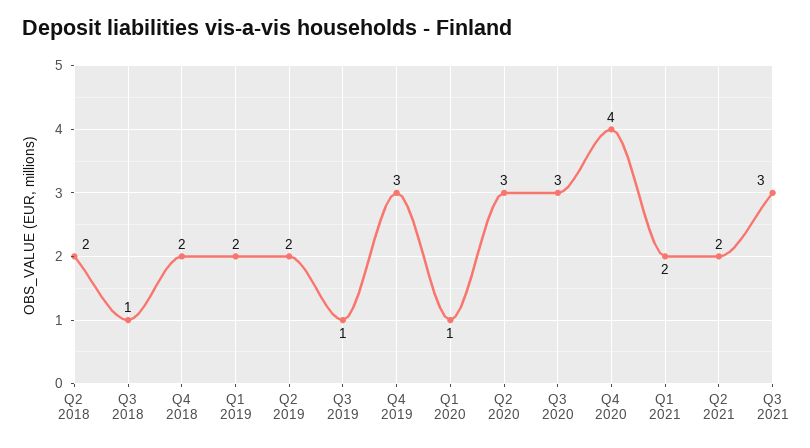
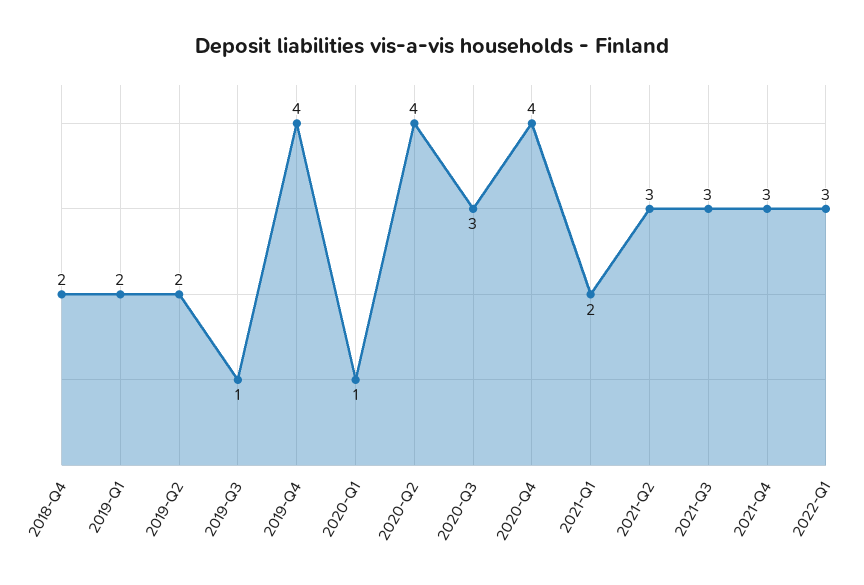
Q2 2018: 2 -> none
Q3 2018: 1 -> none
Q4 2019: 3 -> 4
Q2 2020: 3 -> 4
Q2 2021: 2 -> 3
2021-Q4: none -> 3
2022-Q1: none -> 3

